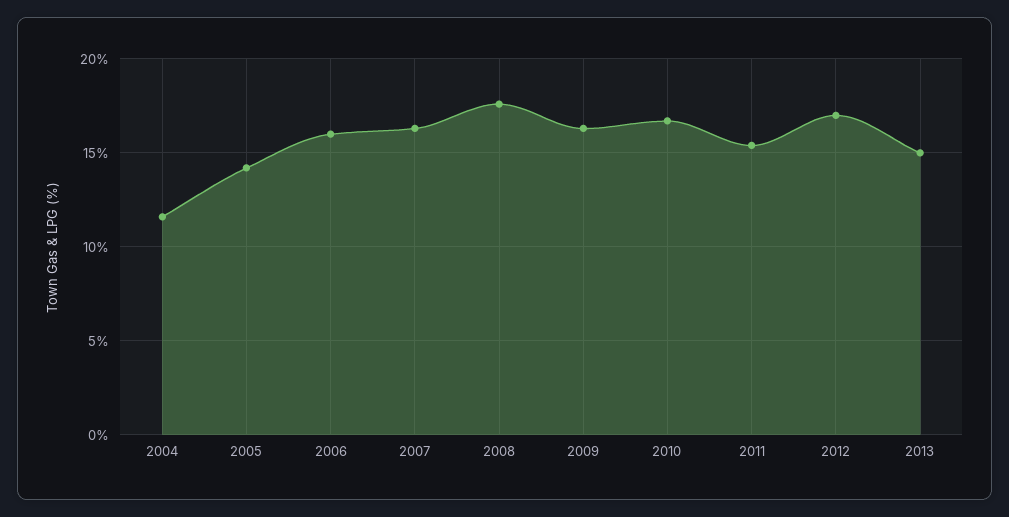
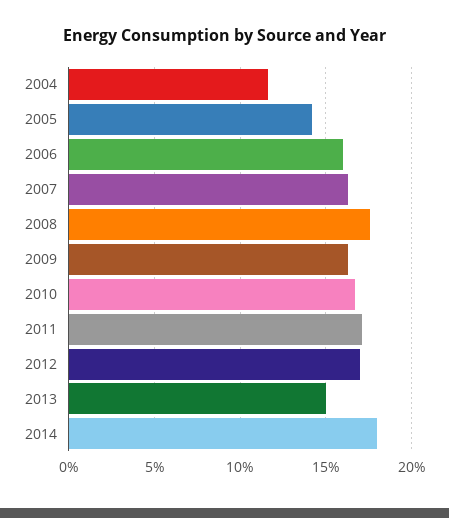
2011: 15.5 -> 17
2014: none -> 18

